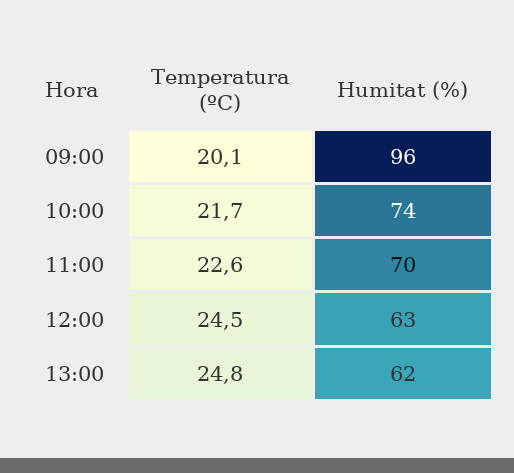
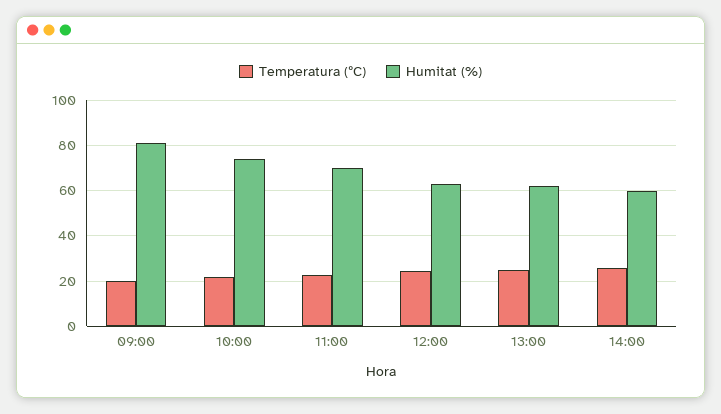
Humitat (%), 09:00: 96 -> 80
Temperatura (ºC), 14:00: none -> 25
Humitat (%), 14:00: none -> 60

